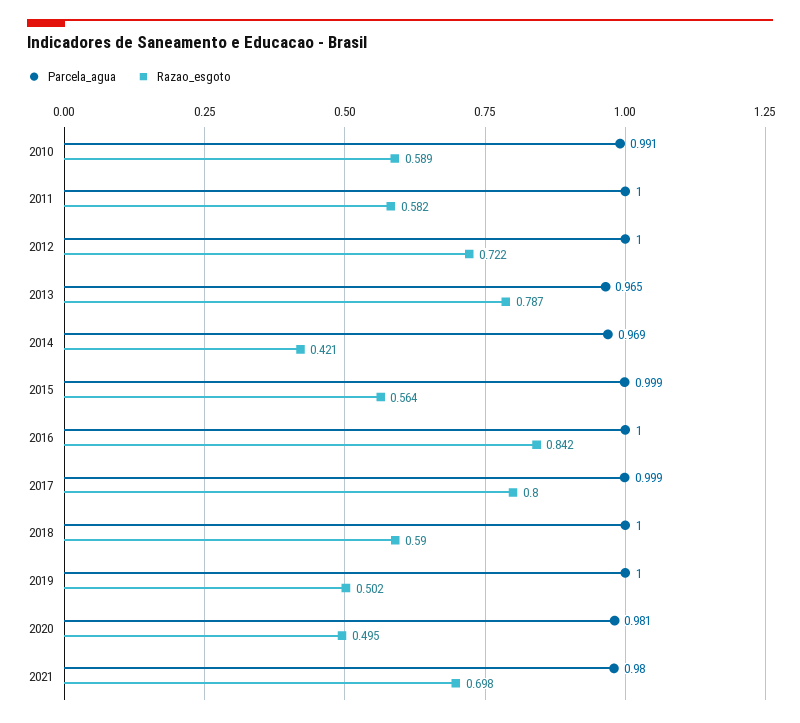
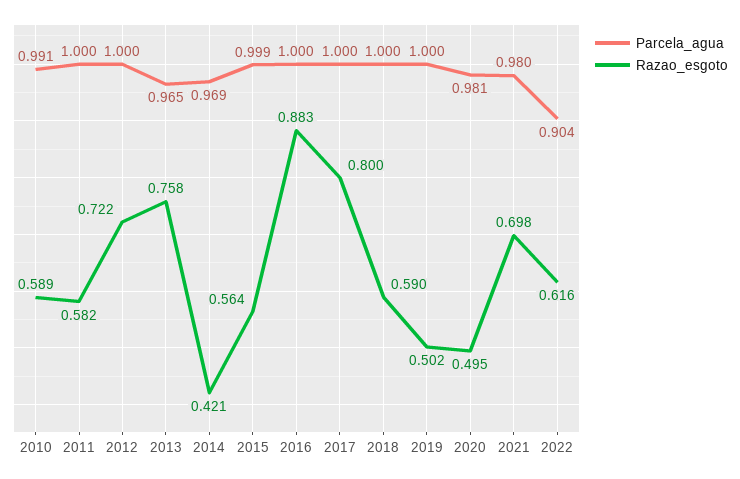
Razao_esgoto, 2013: 0.787 -> 0.758
Razao_esgoto, 2016: 0.842 -> 0.883
Parcela_agua, 2017: 0.999 -> 1
Parcela_agua, 2022: none -> 0.904
Razao_esgoto, 2022: none -> 0.616

